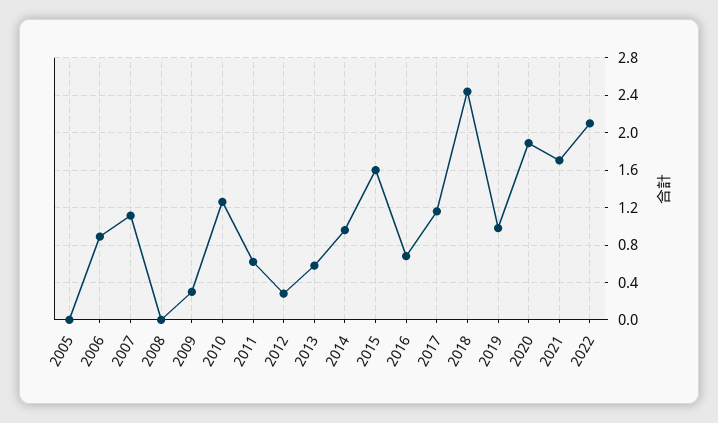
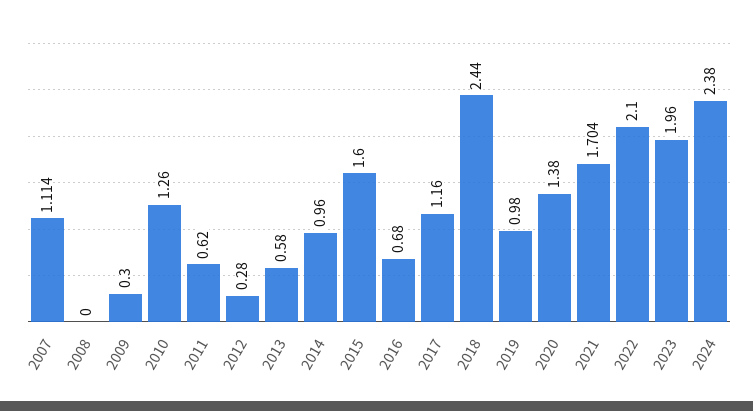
2005: 0 -> none
2006: 0.9 -> none
2020: 1.9 -> 1.38
2023: none -> 1.96
2024: none -> 2.38

